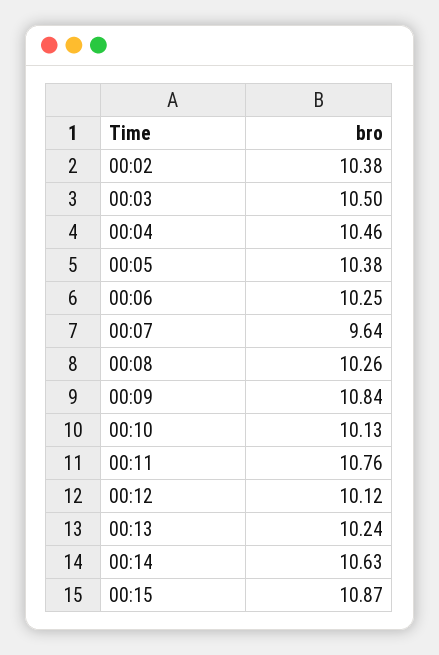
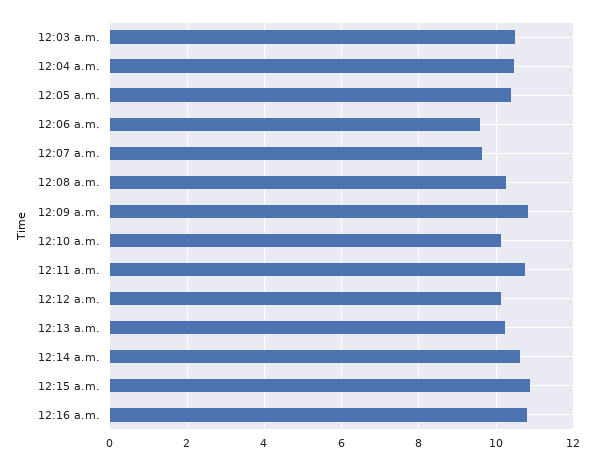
00:02: 10.38 -> none
00:06: 10.25 -> 9.6
12:16 a.m.: none -> 10.8

